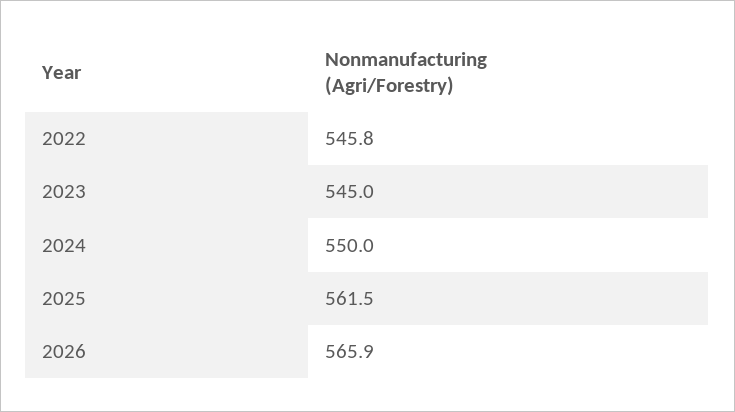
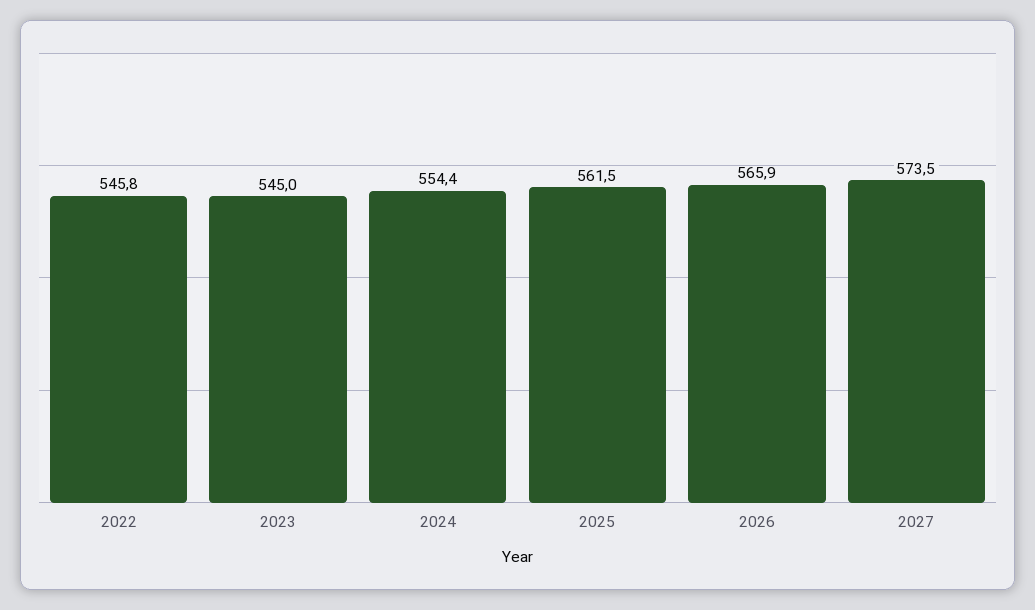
2024: 550 -> 554.4
2027: none -> 573.5

